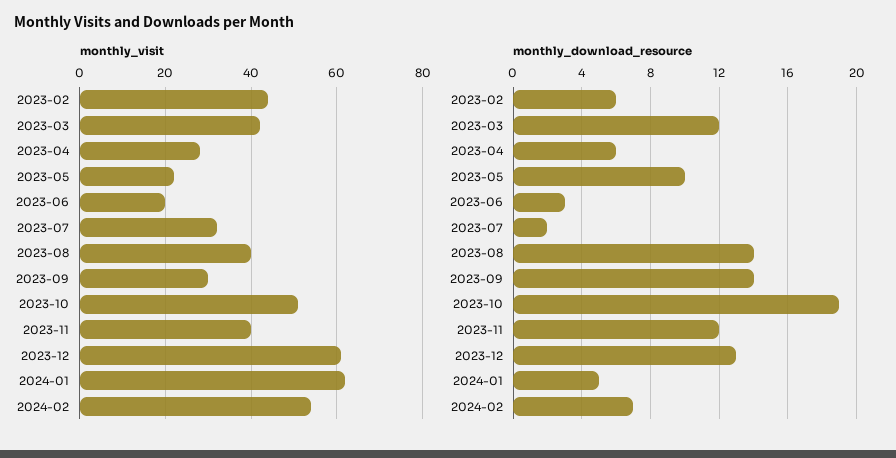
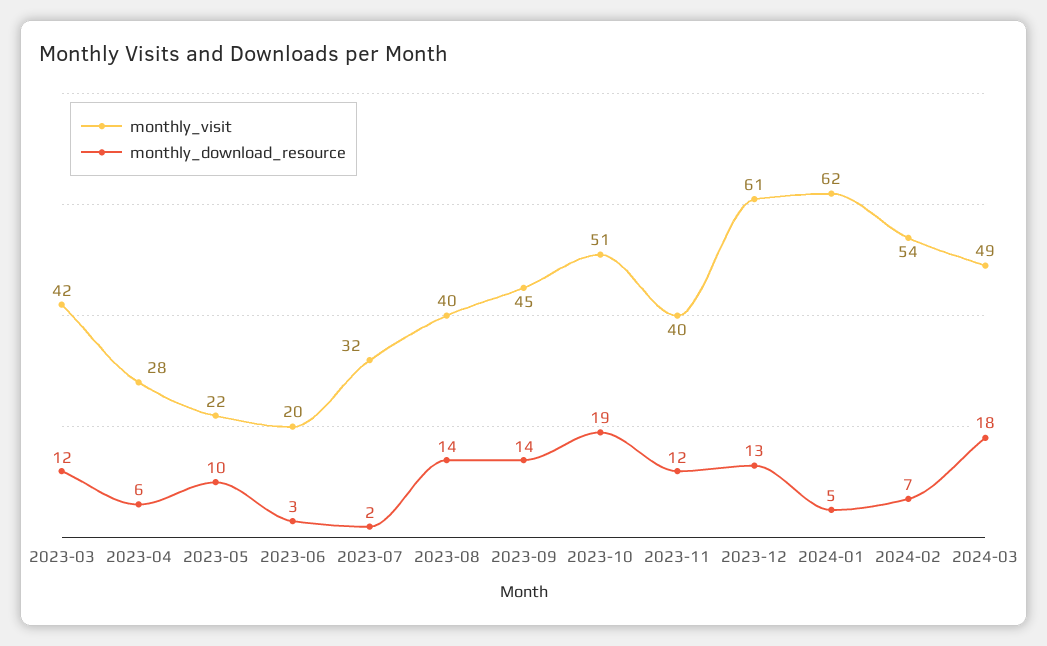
monthly_visit, 2023-02: 45 -> none
monthly_visit, 2023-09: 30 -> 45
monthly_download_resource, 2023-02: 6 -> none
monthly_visit, 2024-03: none -> 49
monthly_download_resource, 2024-03: none -> 18

